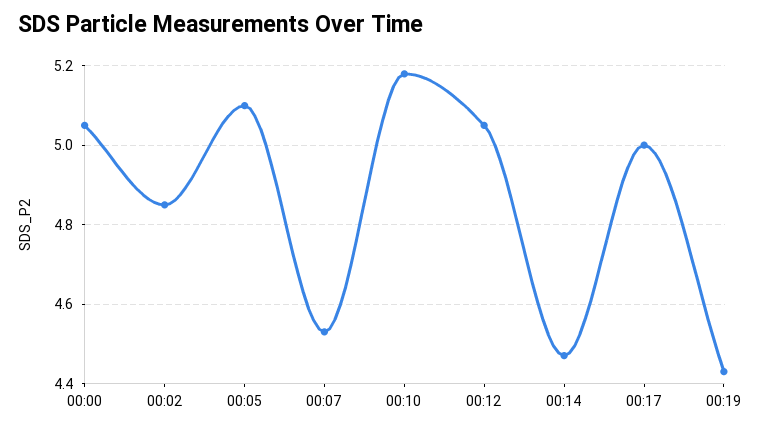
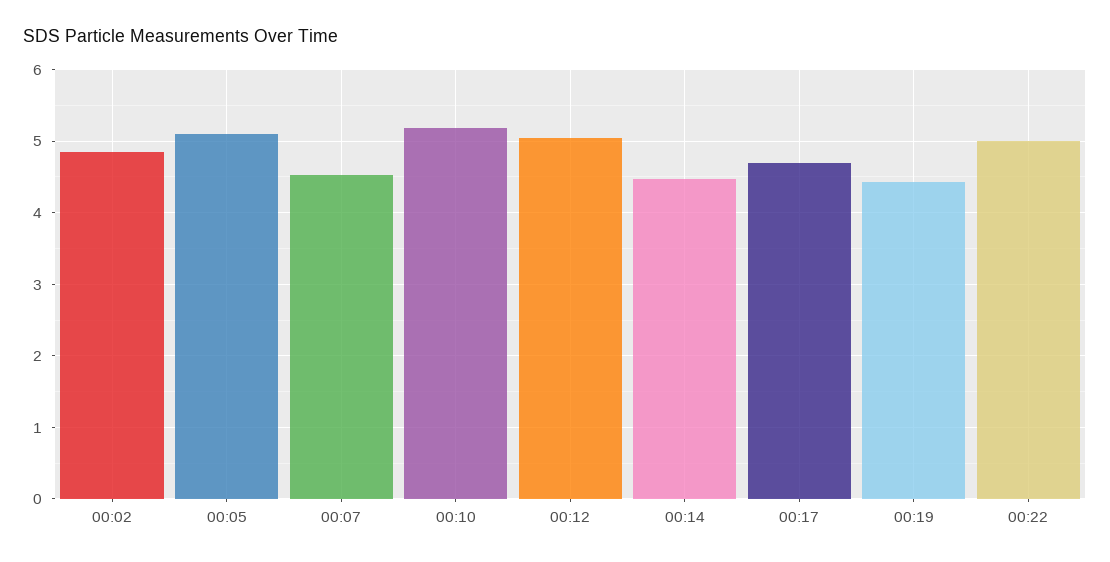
00:00: 5.05 -> none
00:17: 5 -> 4.7
00:22: none -> 5

